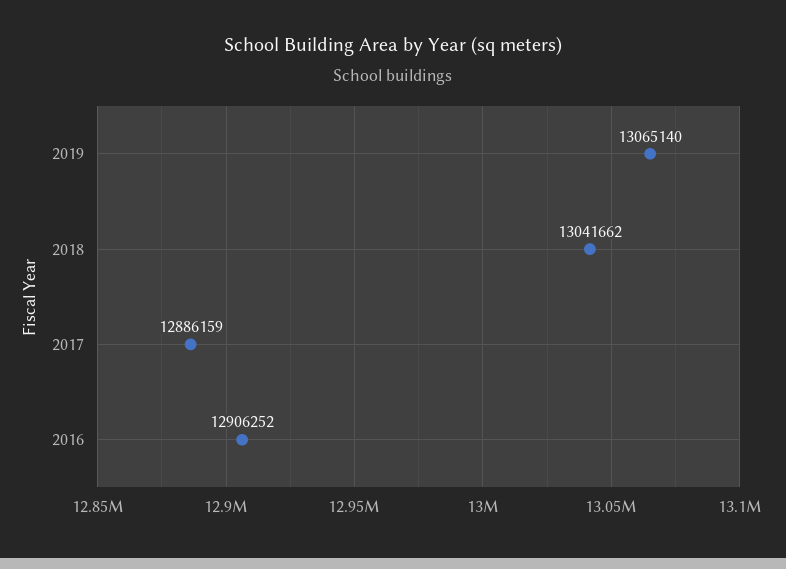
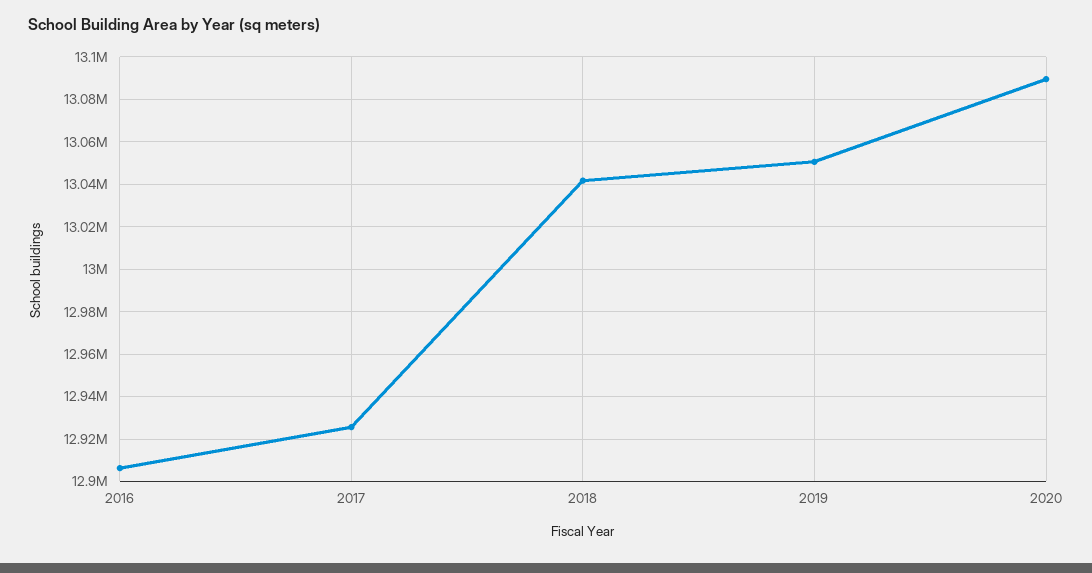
2019: 13065140 -> 13050000
2017: 12886159 -> 12925000
2020: none -> 13090000

